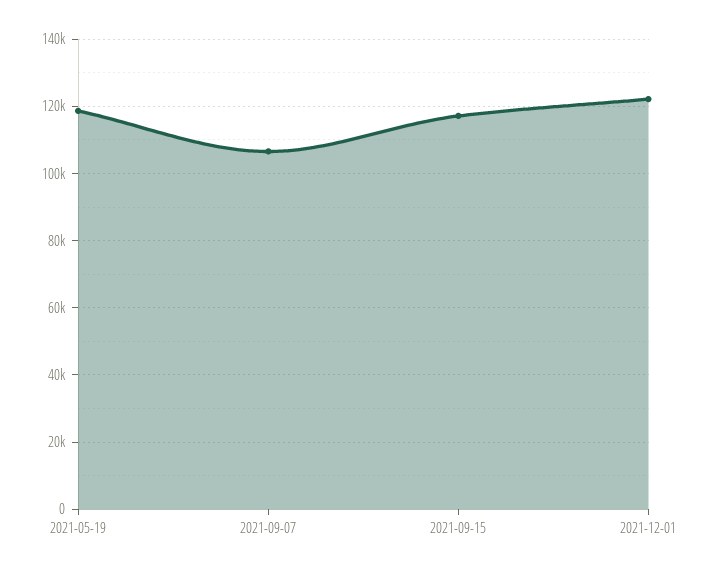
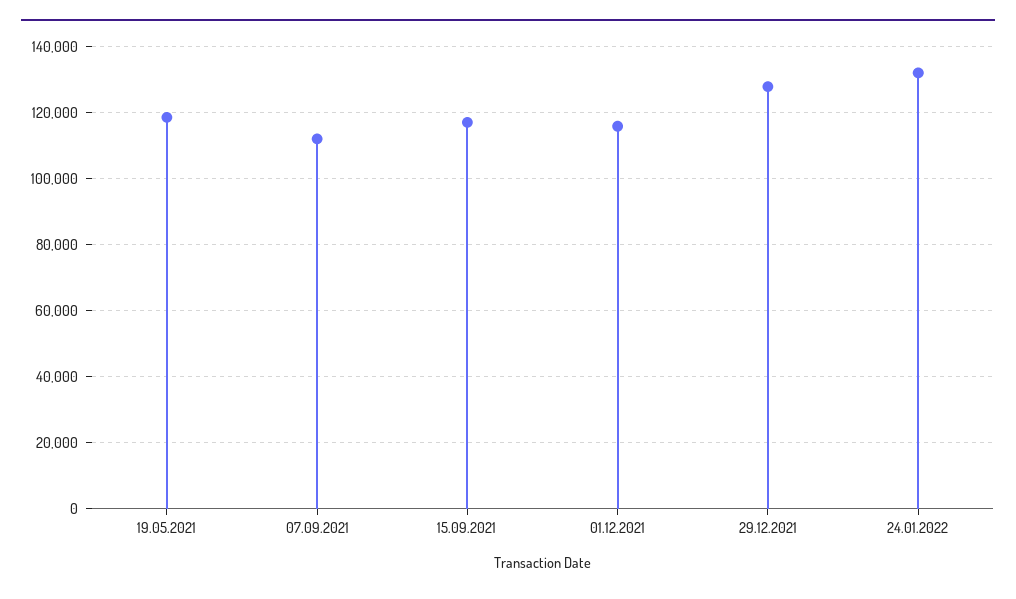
2021-09-07: 106000 -> 112000
2021-12-01: 122000 -> 116000
29.12.2021: none -> 128000
24.01.2022: none -> 132000

